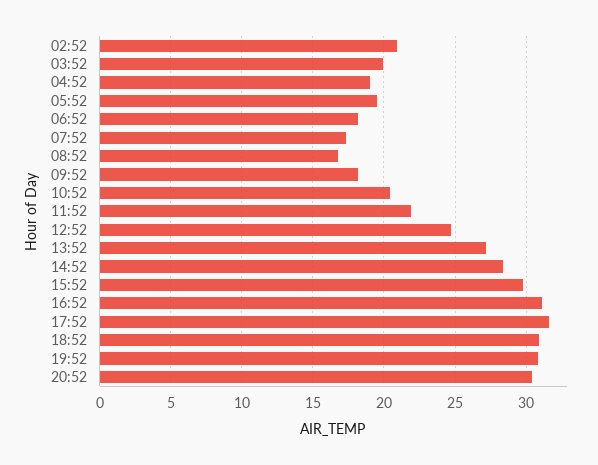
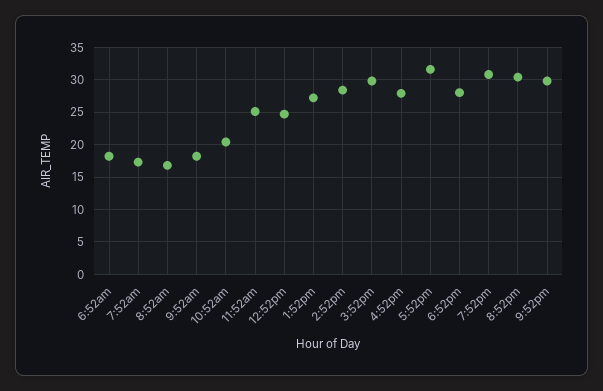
02:52: 21 -> none
03:52: 20 -> none
04:52: 19 -> none
05:52: 19.5 -> none
11:52: 22 -> 25
16:52: 31 -> 28
18:52: 31 -> 28
9:52pm: none -> 30

